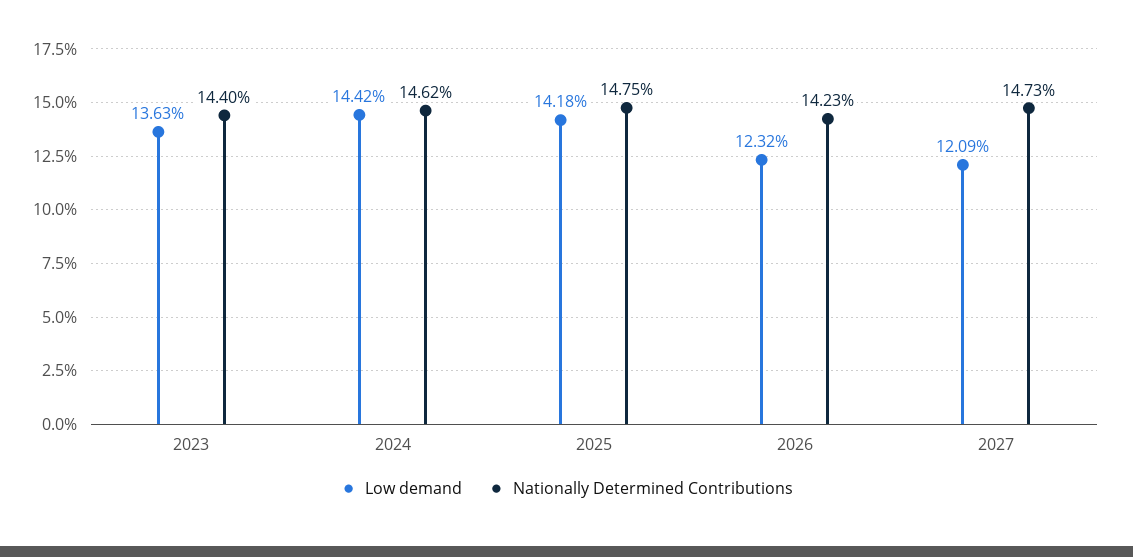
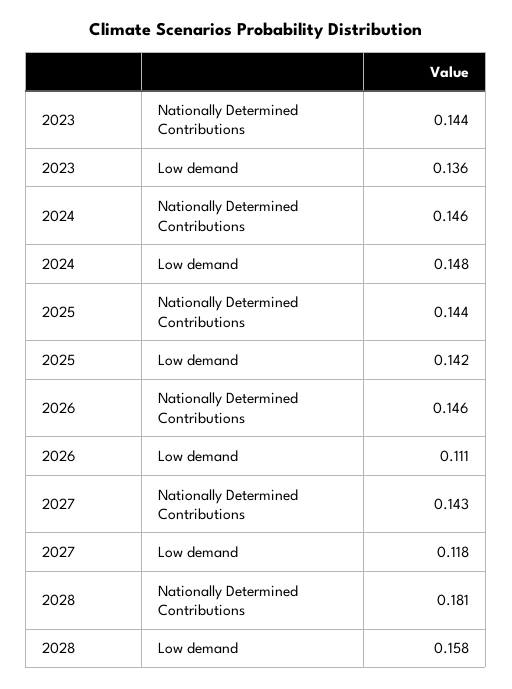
Low demand, 2024: 0.1442 -> 0.148
Nationally Determined Contributions, 2025: 0.1475 -> 0.144
Low demand, 2026: 0.1232 -> 0.111
Nationally Determined Contributions, 2026: 0.1423 -> 0.146
Low demand, 2027: 0.1209 -> 0.118
Nationally Determined Contributions, 2027: 0.1473 -> 0.143
Nationally Determined Contributions, 2028: none -> 0.181
Low demand, 2028: none -> 0.158

